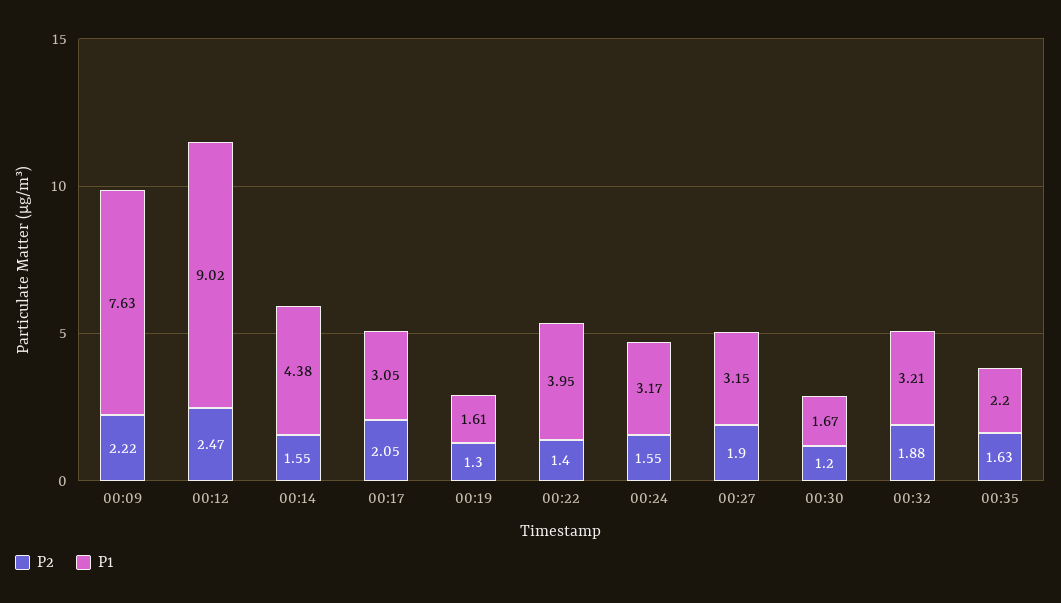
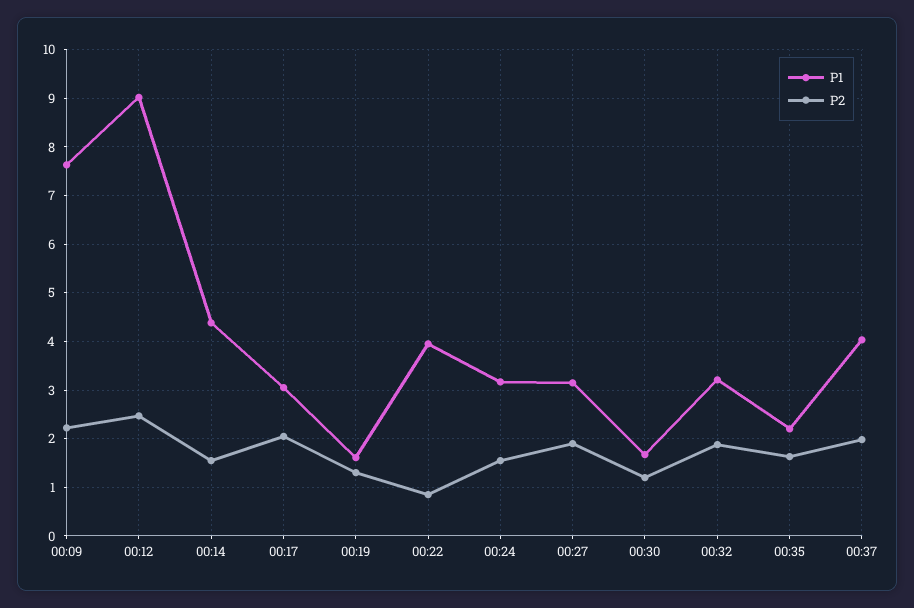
P2, 00:22: 1.4 -> 0.8
P1, 00:37: none -> 4
P2, 00:37: none -> 2

